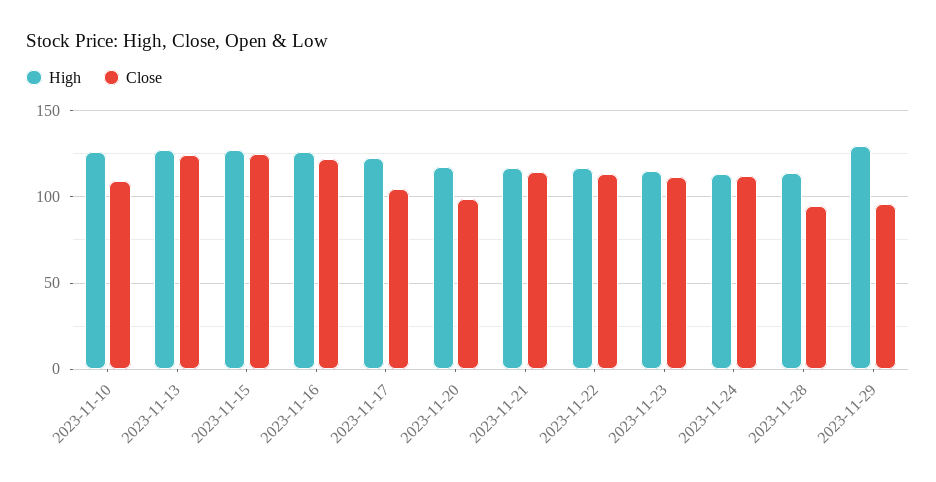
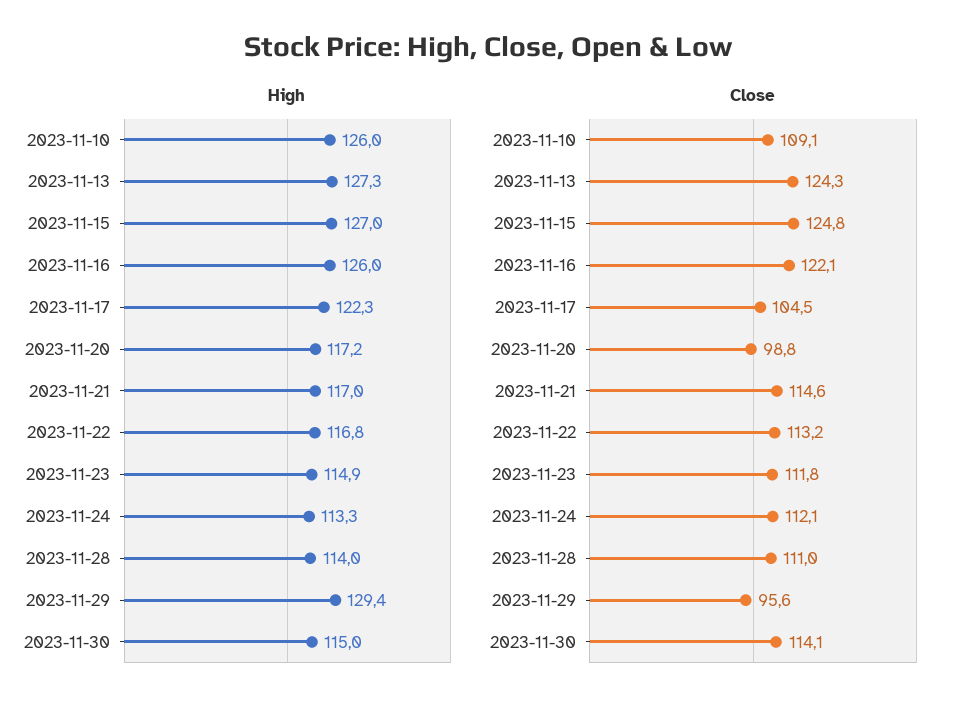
Close, 2023-11-28: 95 -> 111
High, 2023-11-30: none -> 115
Close, 2023-11-30: none -> 114.1

